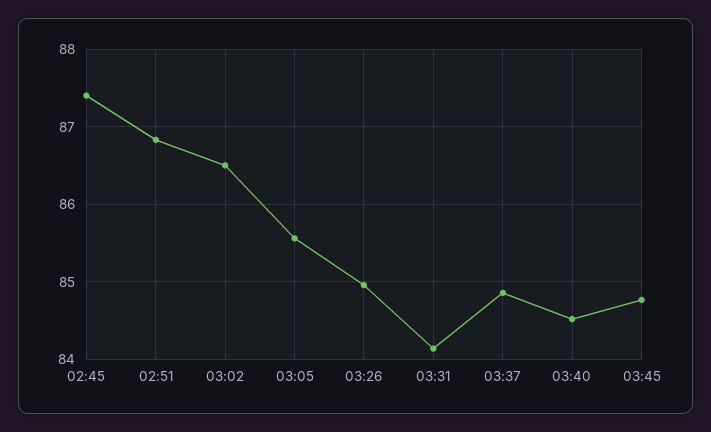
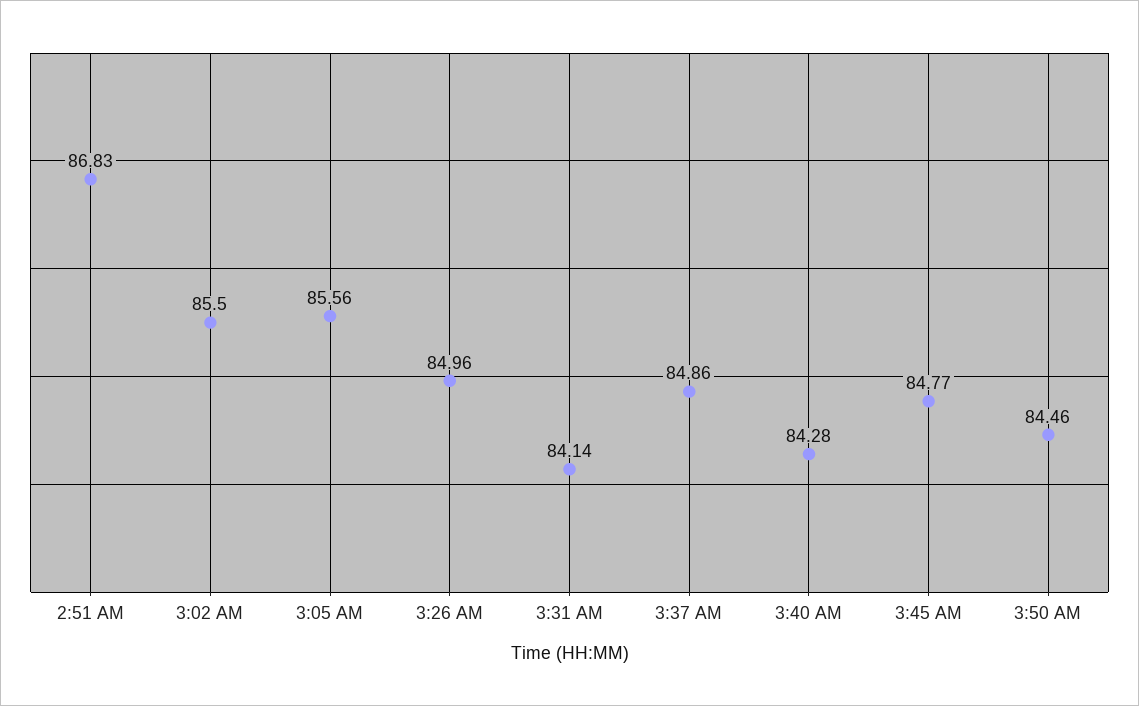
02:45: 87.4 -> none
03:02: 86.5 -> 85.5
03:40: 84.5 -> 84.28
3:50 AM: none -> 84.46

